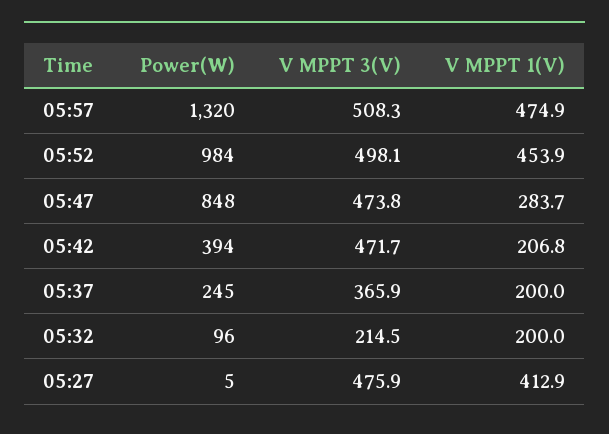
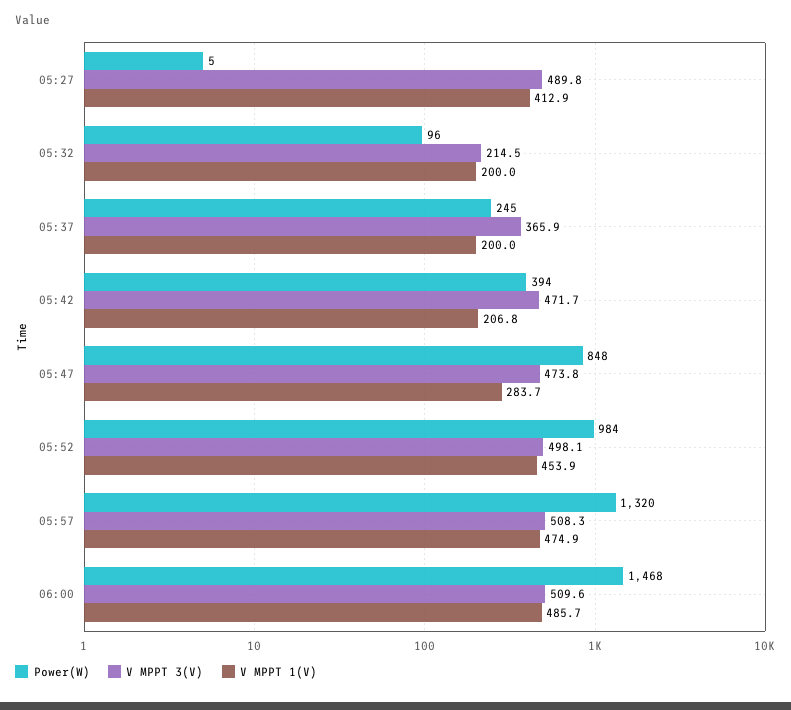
V MPPT 3(V), 05:27: 475.9 -> 489.8
Power(W), 06:00: none -> 1468
V MPPT 3(V), 06:00: none -> 509.6
V MPPT 1(V), 06:00: none -> 485.7

